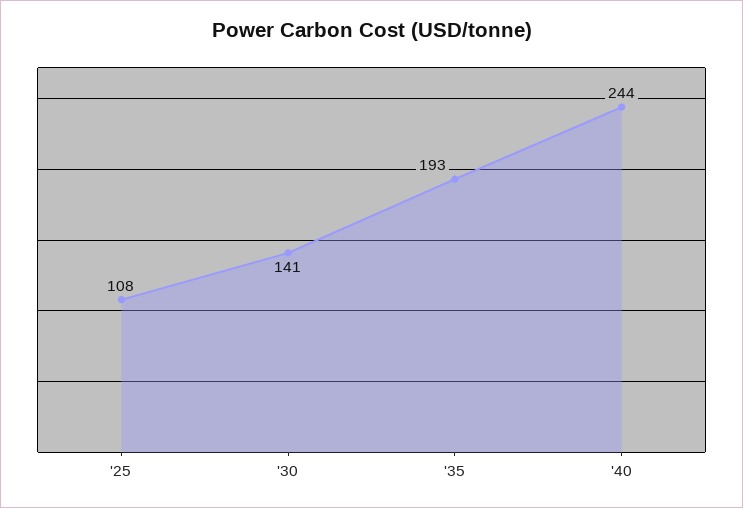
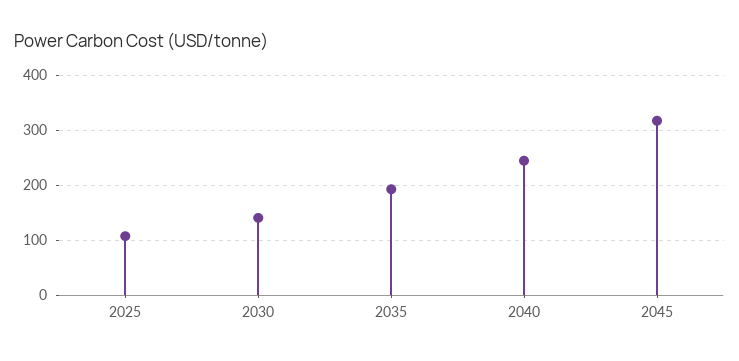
2045: none -> 320

